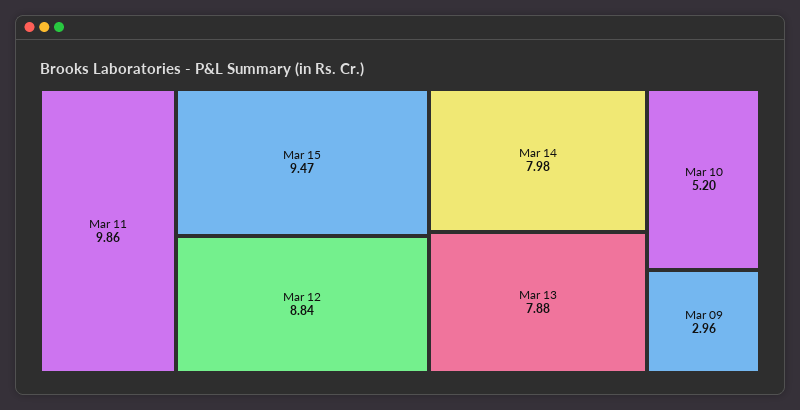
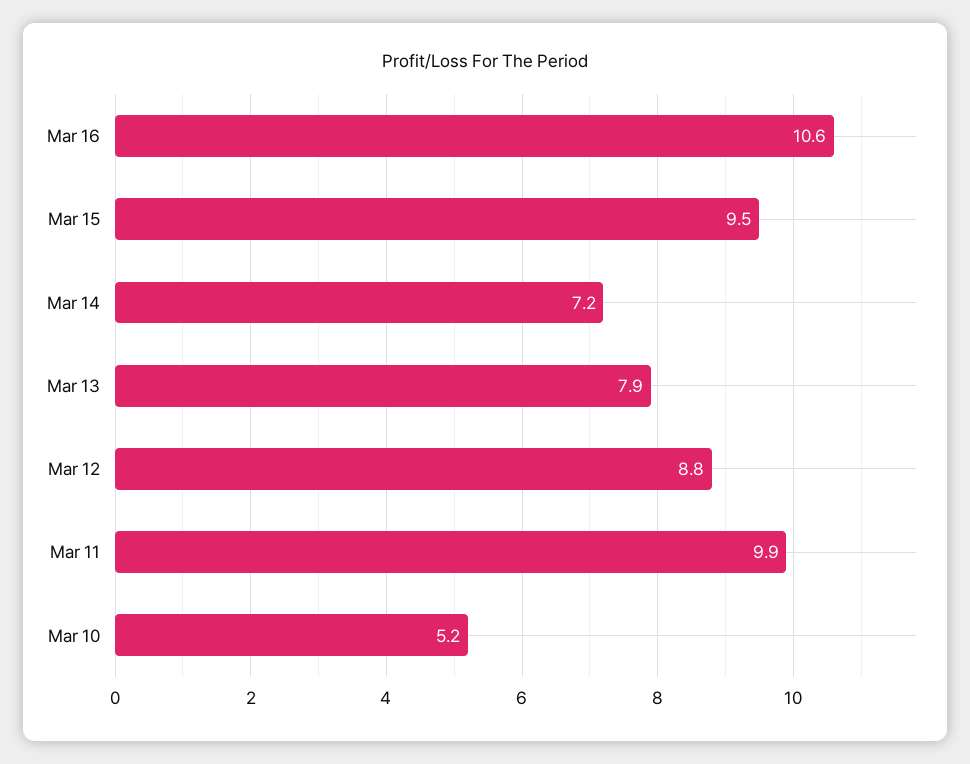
Mar 14: 7.98 -> 7.2
Mar 09: 2.96 -> none
Mar 16: none -> 10.6

